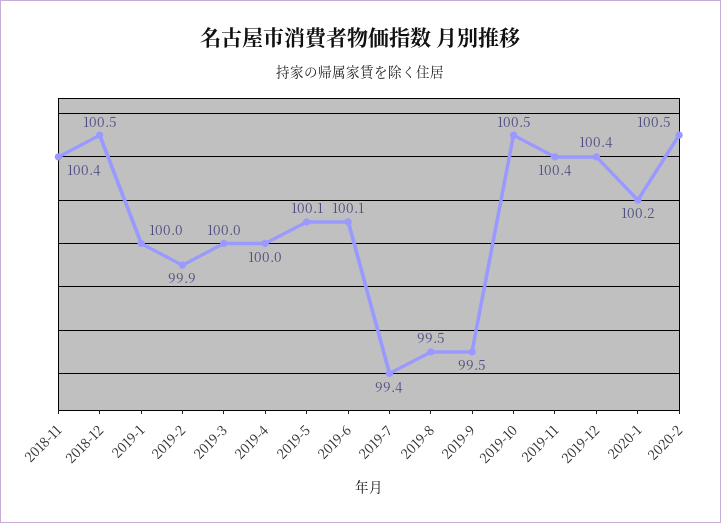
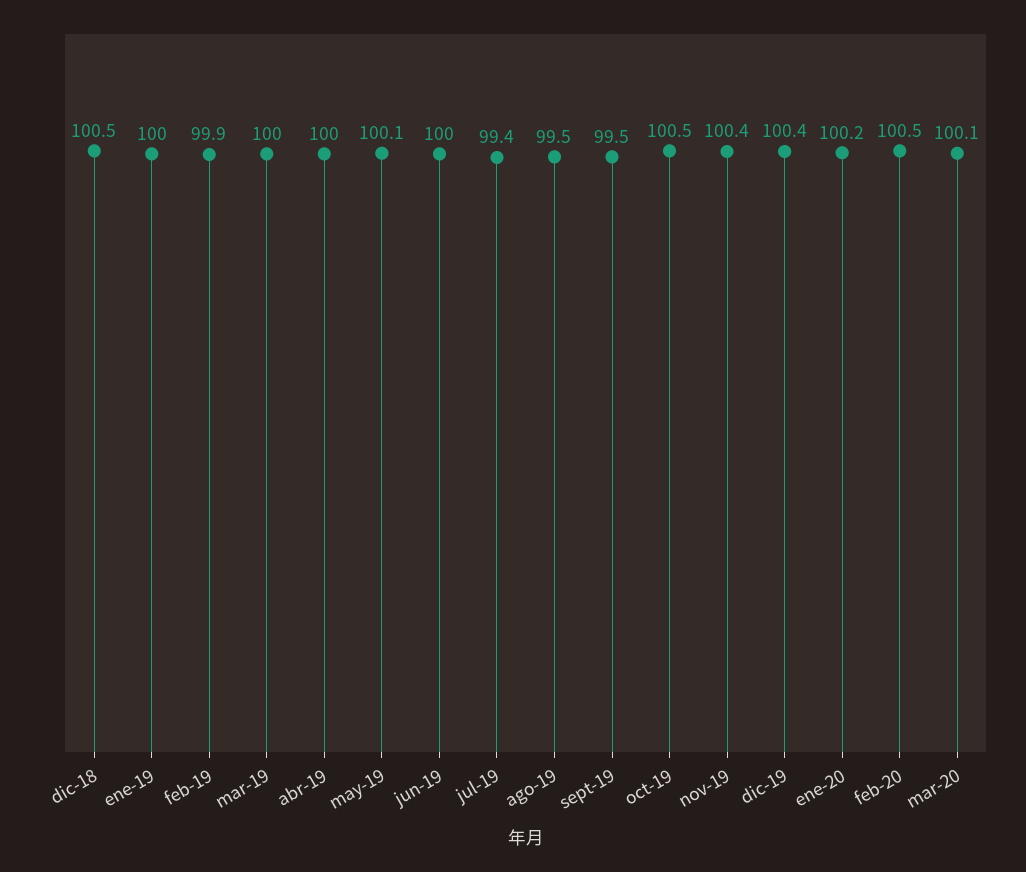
2018-11: 100.4 -> none
2019-6: 100.1 -> 100
mar-20: none -> 100.1

